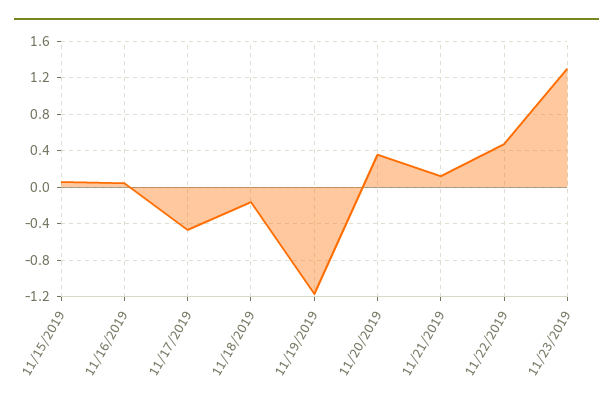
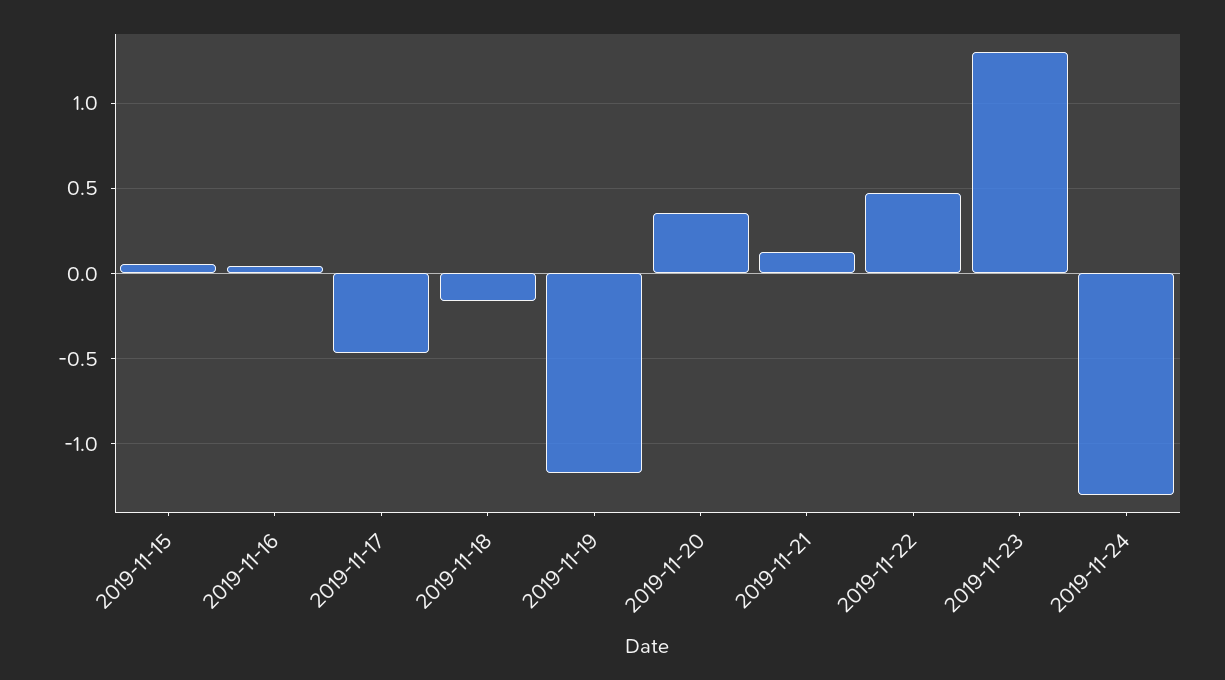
2019-11-24: none -> -1.3

